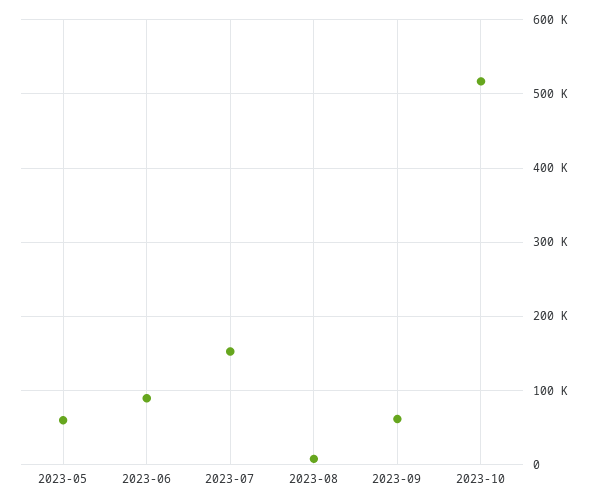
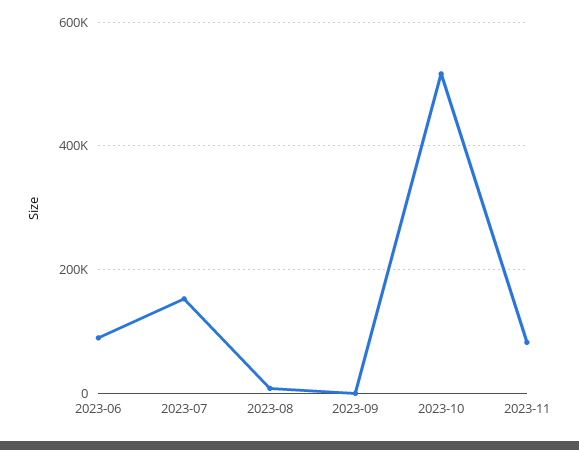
2023-05: 60000 -> none
2023-09: 60000 -> 0
2023-11: none -> 80000

